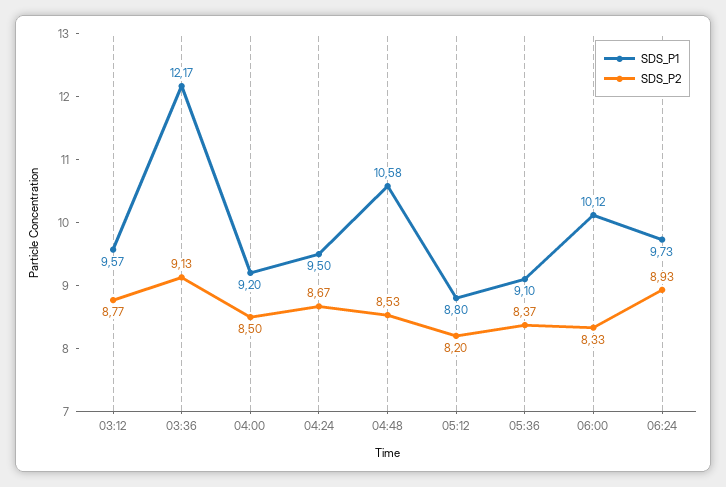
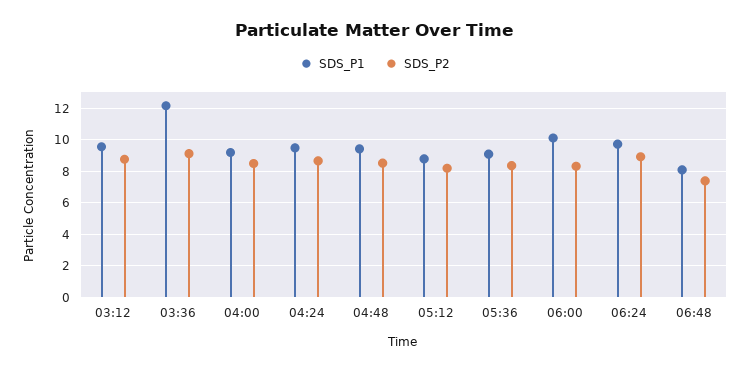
SDS_P1, 04:48: 10.58 -> 9.5
SDS_P1, 06:48: none -> 8
SDS_P2, 06:48: none -> 7.5

